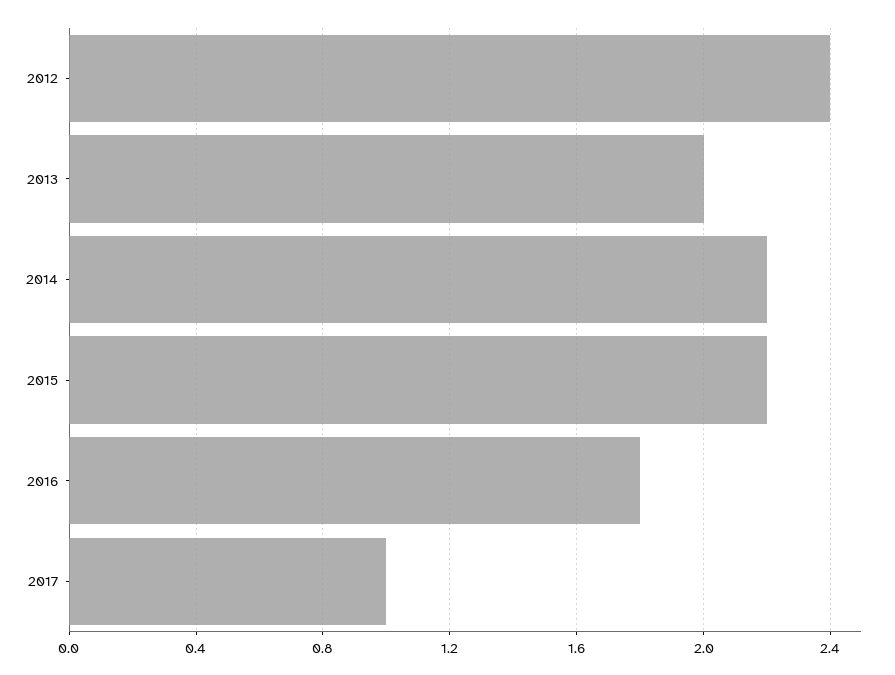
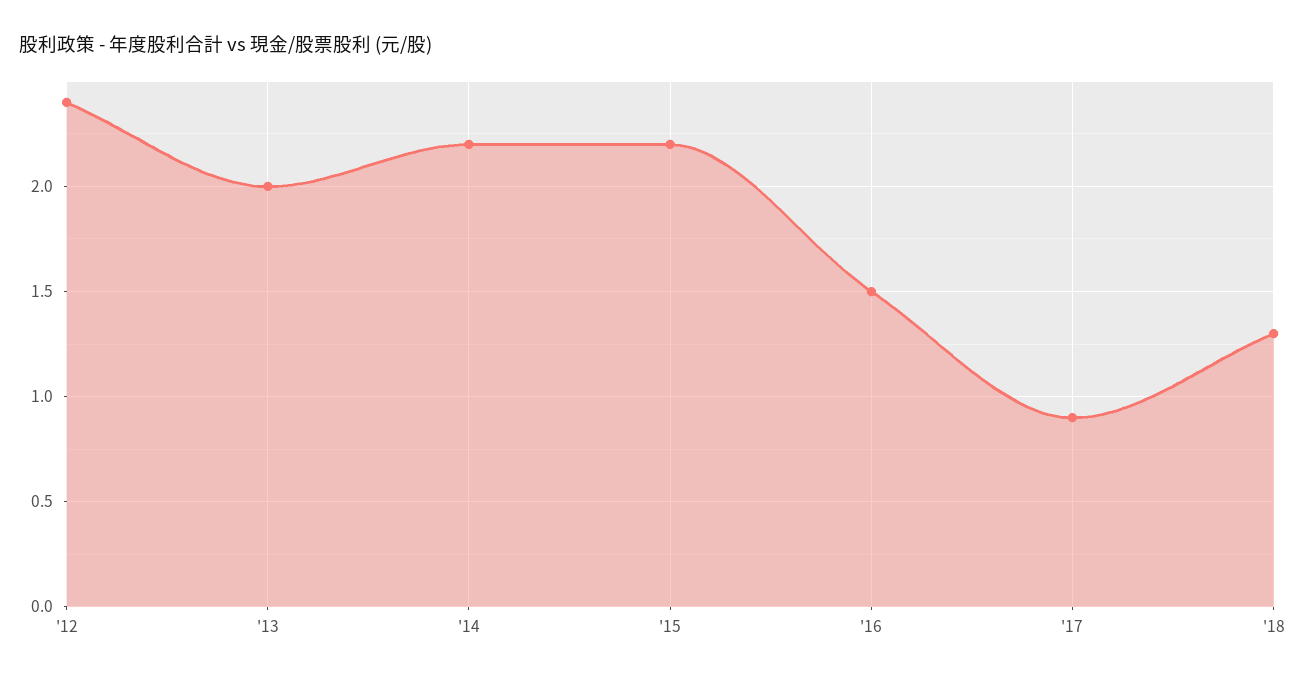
2016: 1.8 -> 1.5
2017: 1 -> 0.9
'18: none -> 1.3

